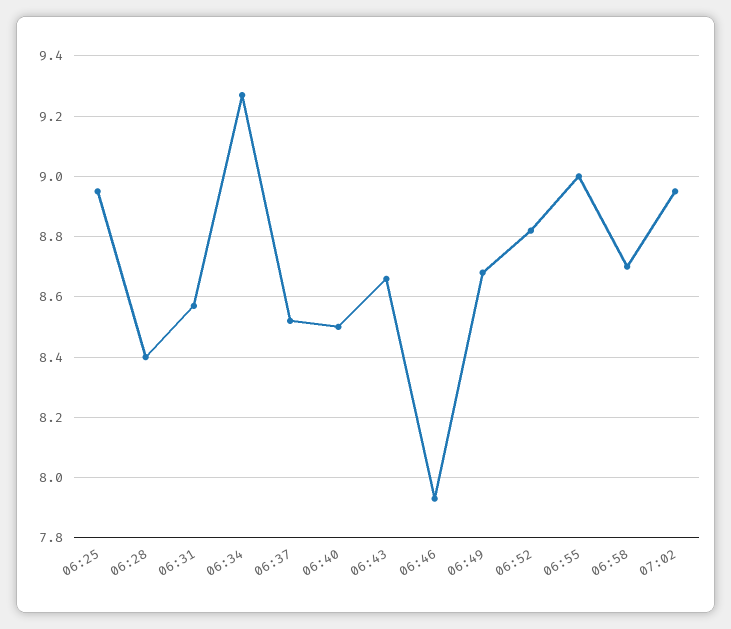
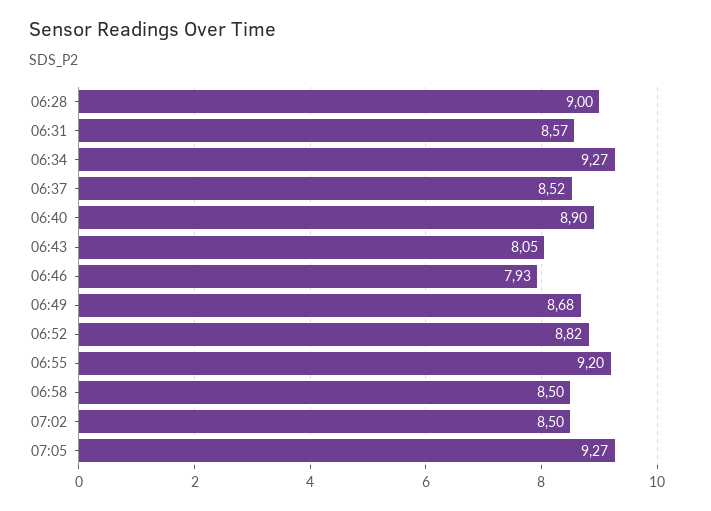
06:25: 8.95 -> none
06:28: 8.4 -> 9
06:40: 8.5 -> 8.9
06:43: 8.65 -> 8.05
06:55: 9 -> 9.2
06:58: 8.7 -> 8.5
07:02: 8.95 -> 8.5
07:05: none -> 9.27

